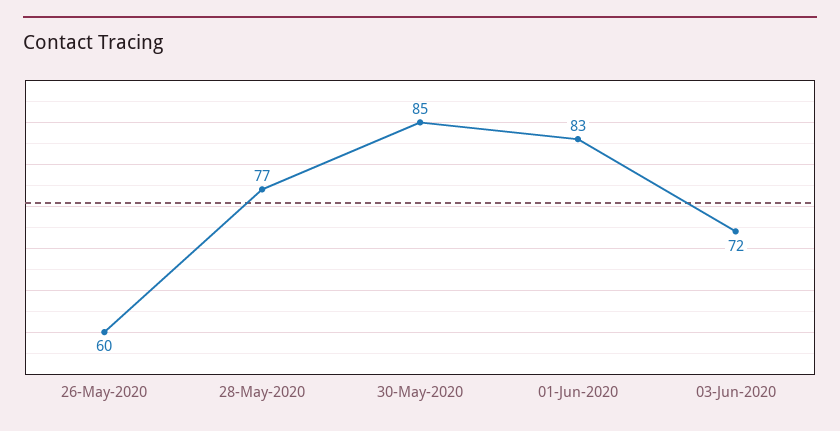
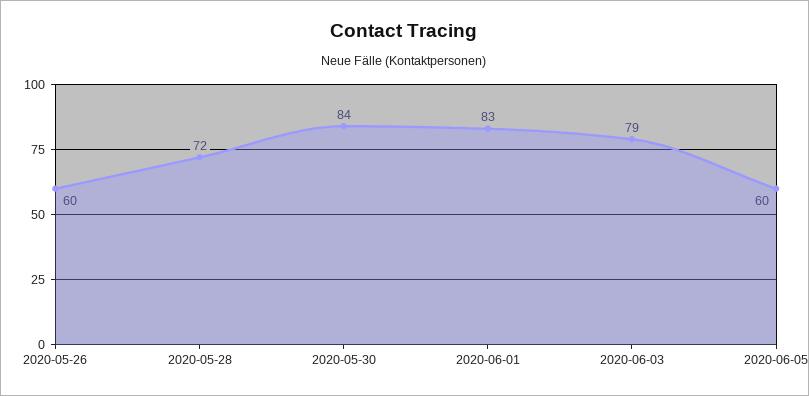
28-May-2020: 77 -> 72
30-May-2020: 85 -> 84
03-Jun-2020: 72 -> 79
2020-06-05: none -> 60

